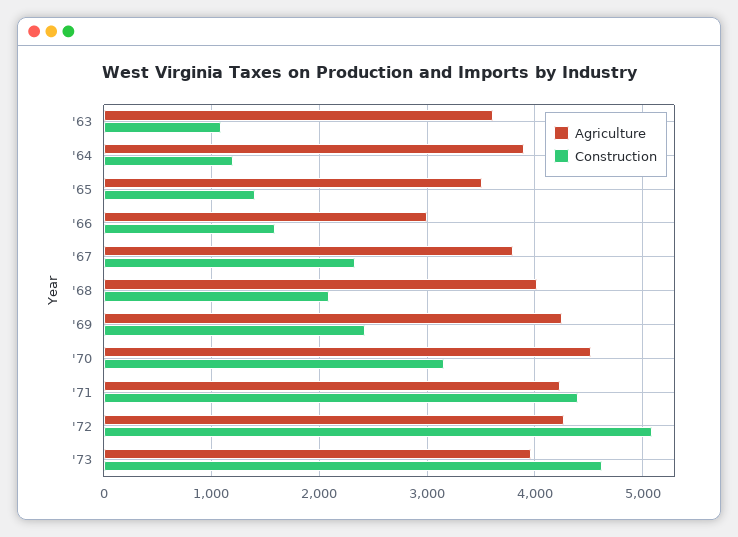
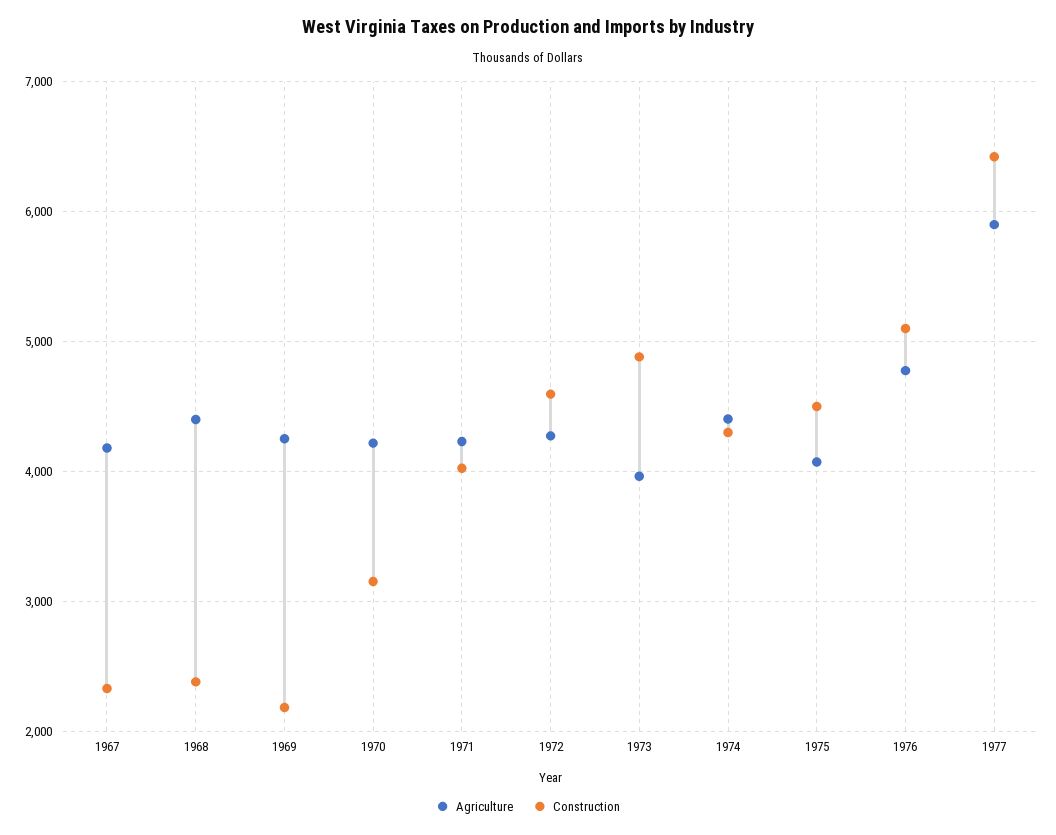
Agriculture, '63: 3600 -> none
Construction, '63: 1100 -> none
Agriculture, '64: 3900 -> none
Construction, '64: 1200 -> none
Agriculture, '65: 3500 -> none
Construction, '65: 1400 -> none
Agriculture, '66: 3000 -> none
Construction, '66: 1600 -> none
Agriculture, '67: 3800 -> 4200
Agriculture, '68: 4000 -> 4400
Construction, '68: 2100 -> 2400
Construction, '69: 2400 -> 2200
Agriculture, '70: 4500 -> 4200
Construction, '71: 4400 -> 4000
Construction, '72: 5100 -> 4600
Construction, '73: 4600 -> 4900
Agriculture, 1974: none -> 4400
Construction, 1974: none -> 4300
Agriculture, 1975: none -> 4100
Construction, 1975: none -> 4500
Agriculture, 1976: none -> 4800
Construction, 1976: none -> 5100
Agriculture, 1977: none -> 5900
Construction, 1977: none -> 6400

